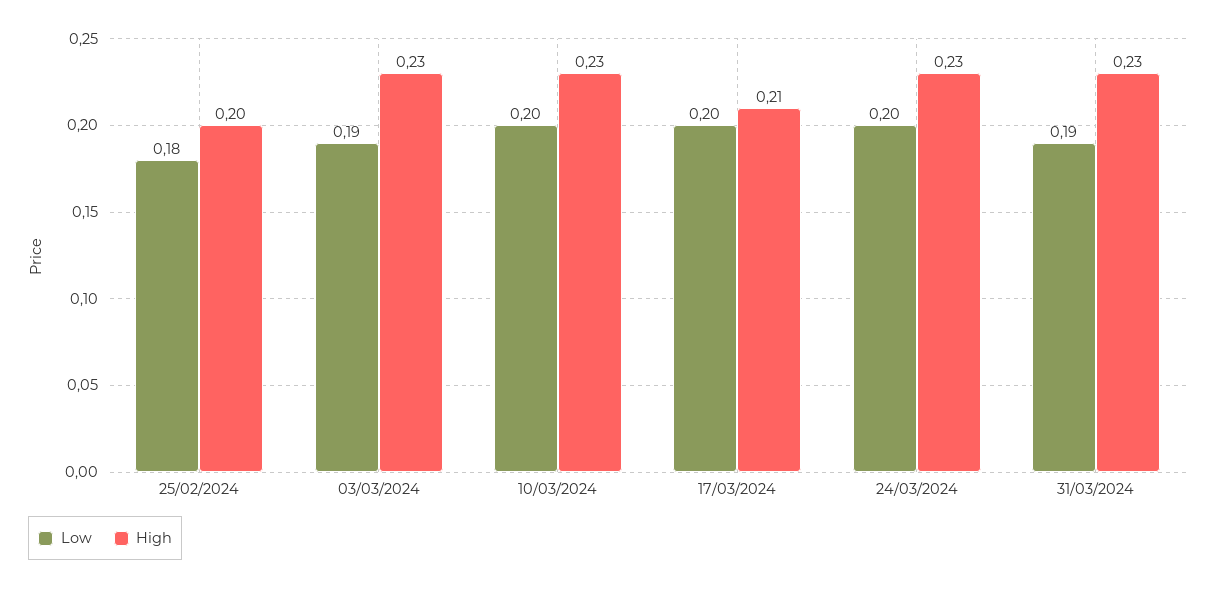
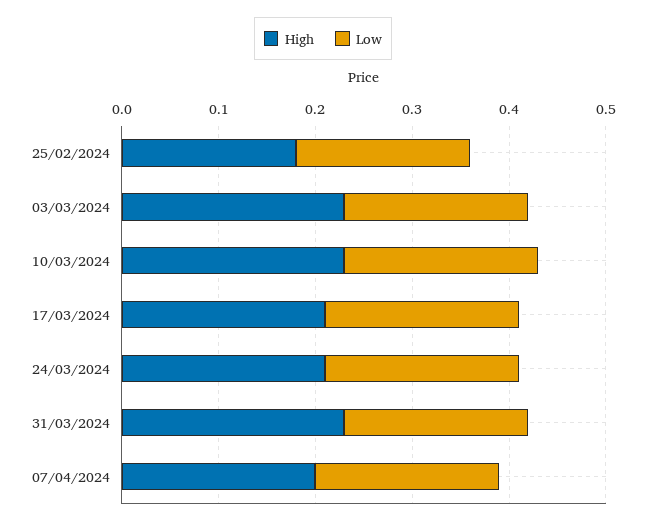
High, 25/02/2024: 0.2 -> 0.18
High, 24/03/2024: 0.23 -> 0.21
High, 07/04/2024: none -> 0.2
Low, 07/04/2024: none -> 0.19

